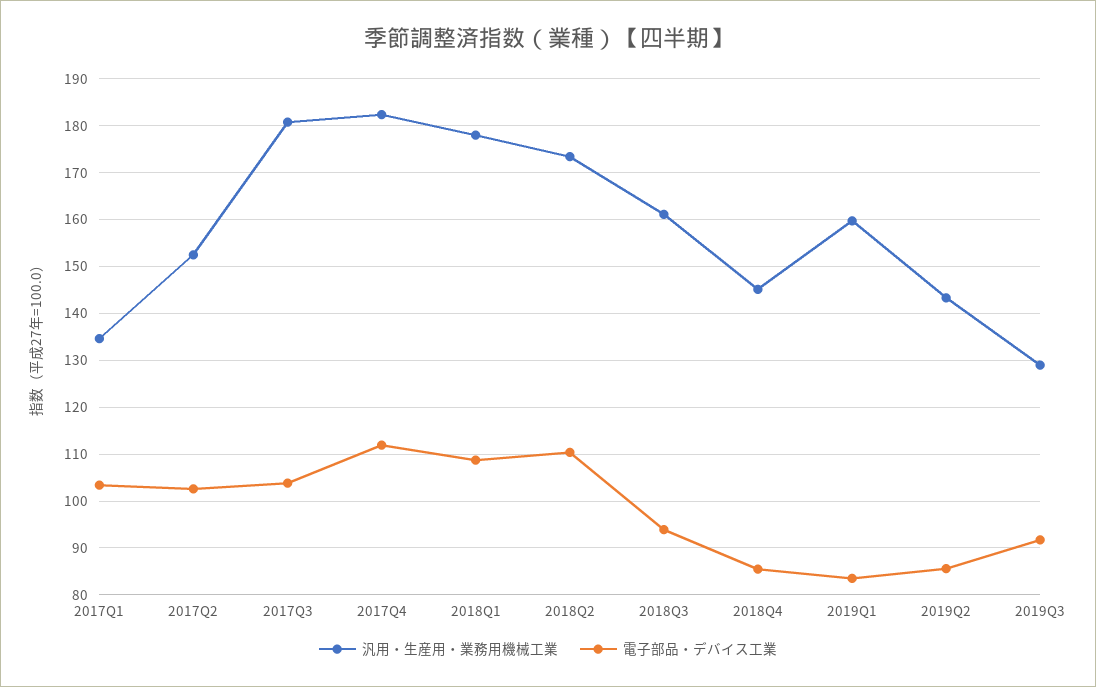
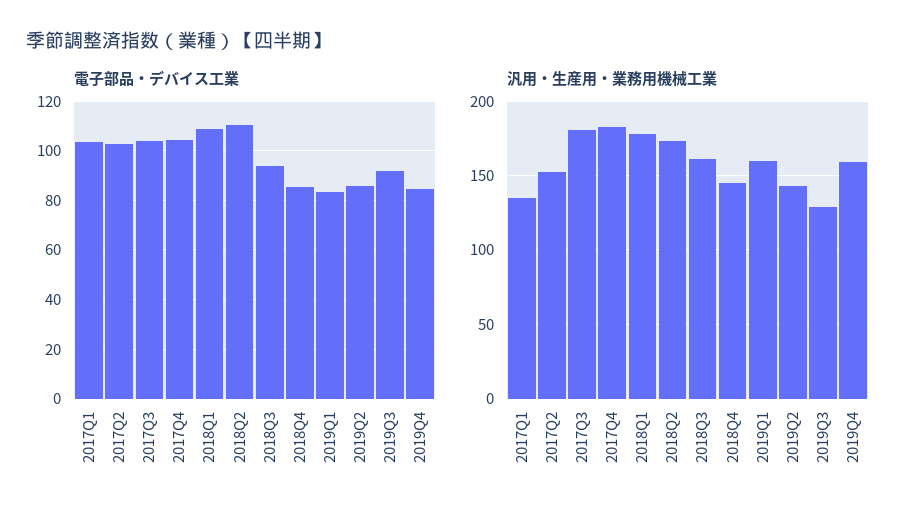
電子部品・デバイス工業, 2017Q4: 112 -> 105
電子部品・デバイス工業, 2019Q4: none -> 85
汎用・生産用・業務用機械工業, 2019Q4: none -> 160

